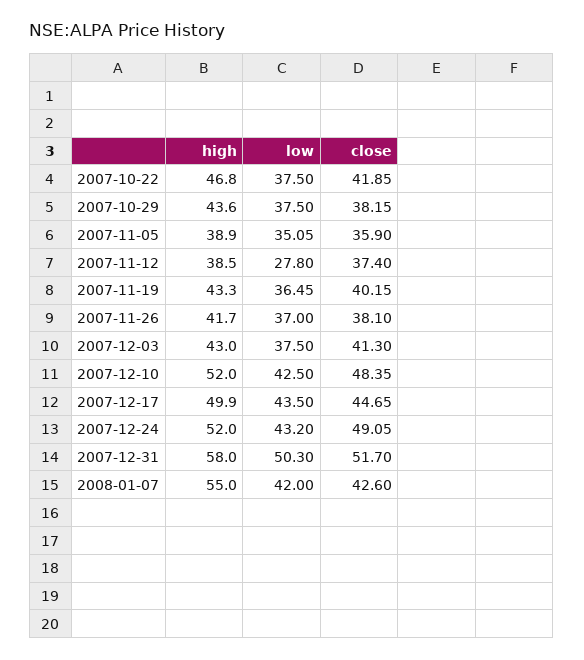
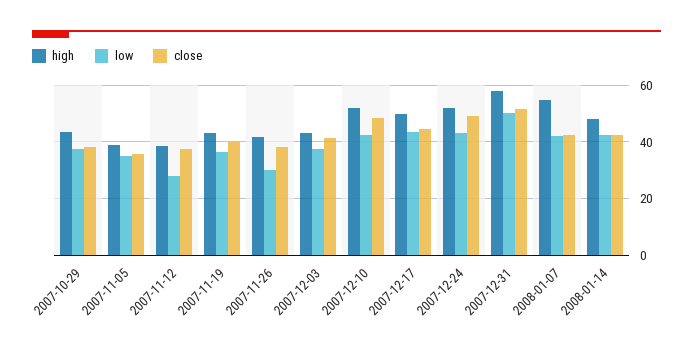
high, 2007-10-22: 46.8 -> none
low, 2007-10-22: 37.5 -> none
close, 2007-10-22: 41.85 -> none
low, 2007-11-26: 37 -> 30
high, 2008-01-14: none -> 47.5
low, 2008-01-14: none -> 42.5
close, 2008-01-14: none -> 42.5

